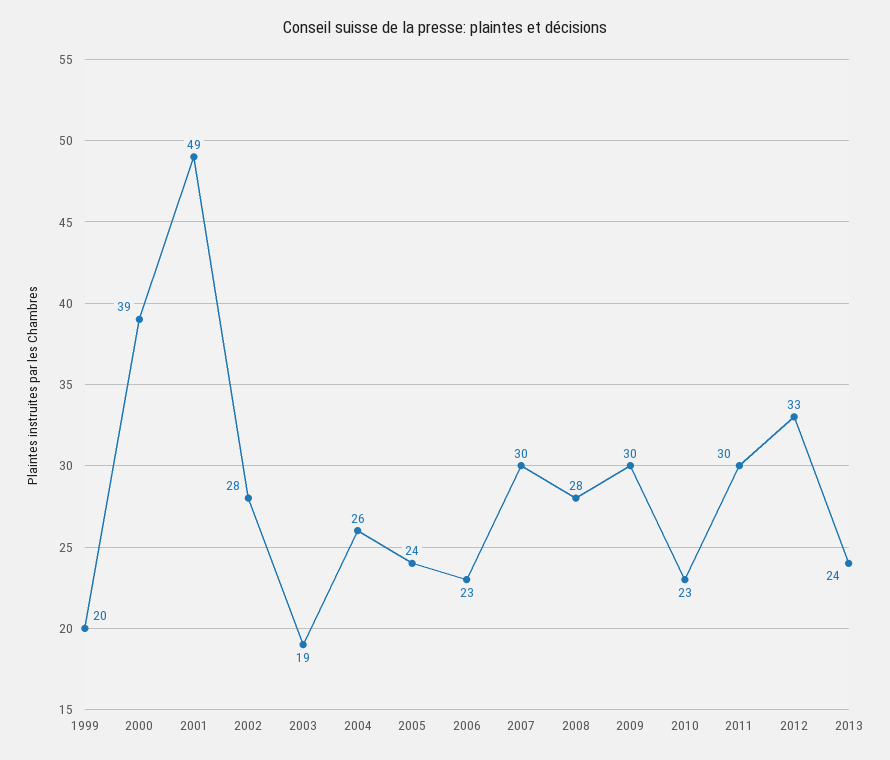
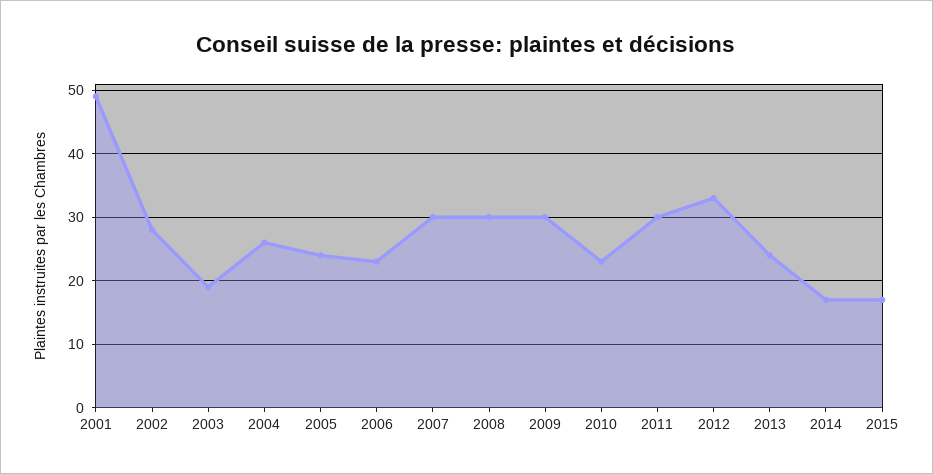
1999: 20 -> none
2000: 39 -> none
2008: 28 -> 30
2014: none -> 17
2015: none -> 17

